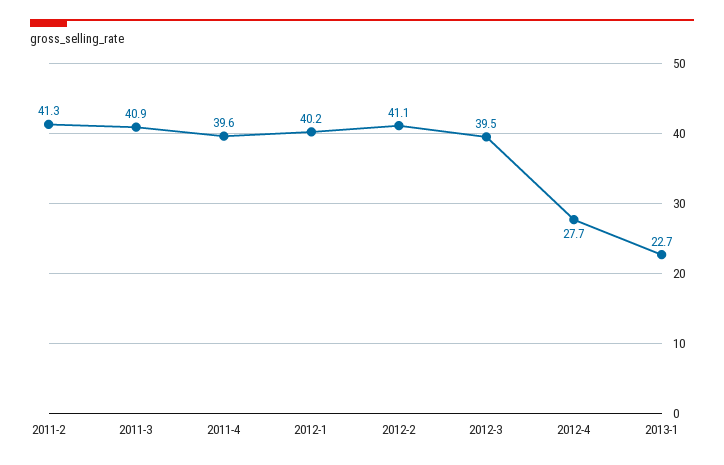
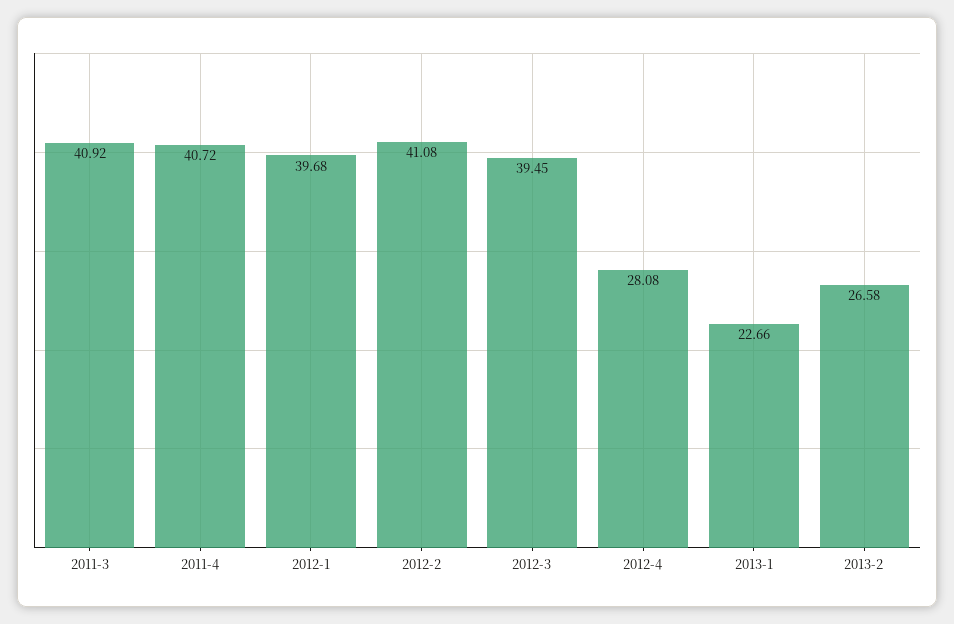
2011-2: 41.3 -> none
2011-4: 39.6 -> 40.72
2012-1: 40.2 -> 39.68
2012-4: 27.7 -> 28.08
2013-2: none -> 26.58

